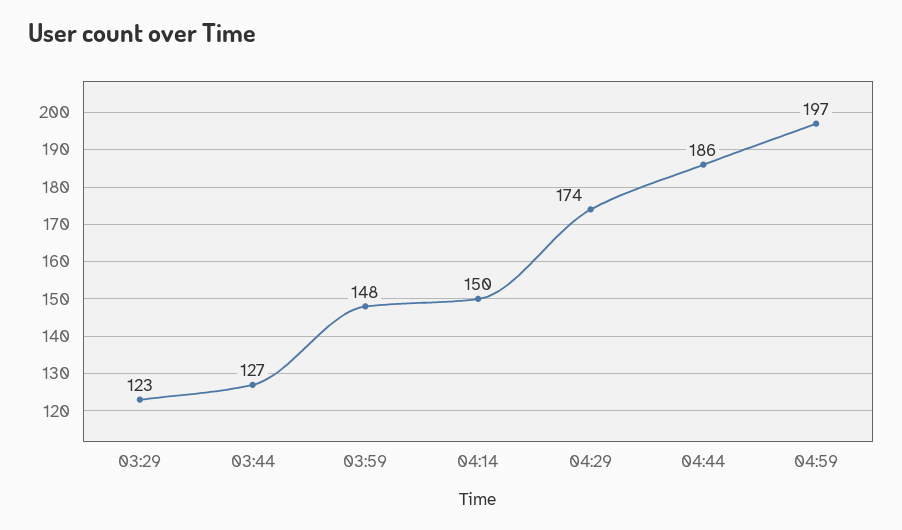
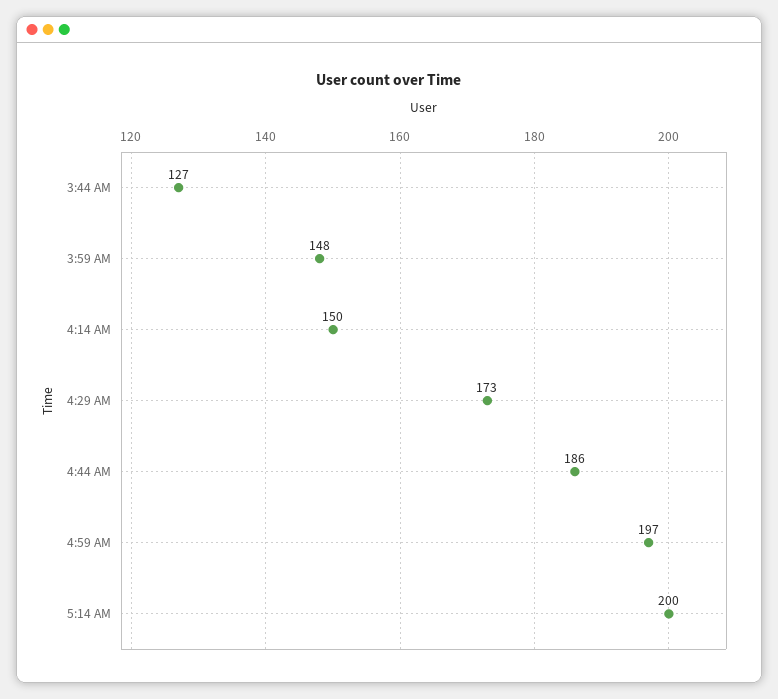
03:29: 123 -> none
04:29: 174 -> 173
5:14 AM: none -> 200

